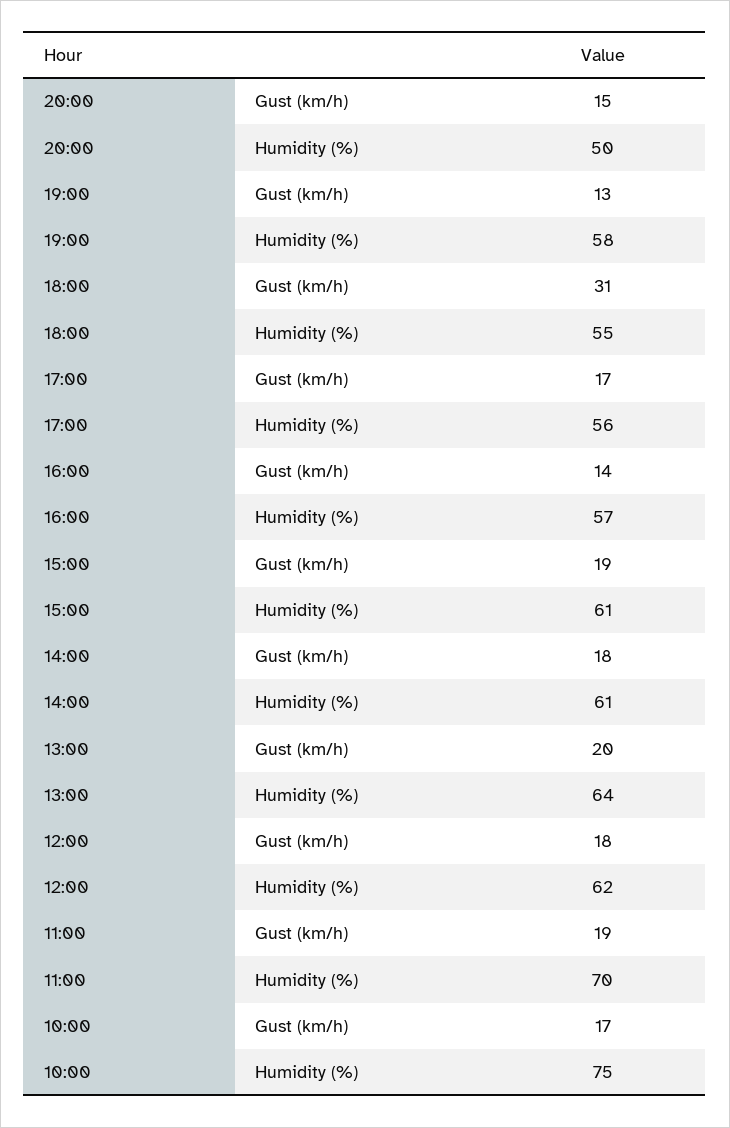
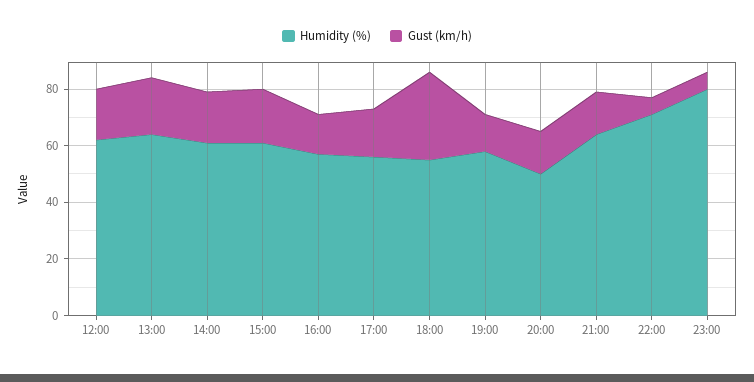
Gust (km/h), 11:00: 19 -> none
Humidity (%), 11:00: 70 -> none
Gust (km/h), 10:00: 17 -> none
Humidity (%), 10:00: 75 -> none
Humidity (%), 21:00: none -> 65
Gust (km/h), 21:00: none -> 15
Humidity (%), 22:00: none -> 70
Gust (km/h), 22:00: none -> 5
Humidity (%), 23:00: none -> 80
Gust (km/h), 23:00: none -> 5

